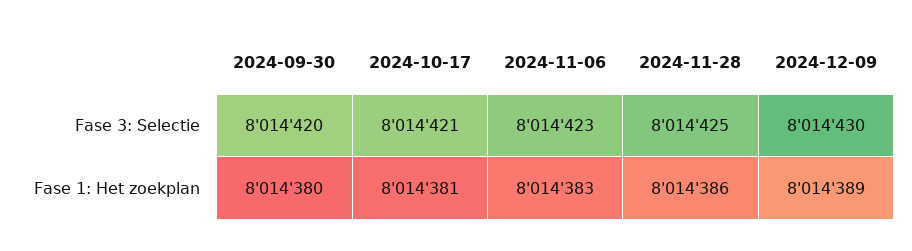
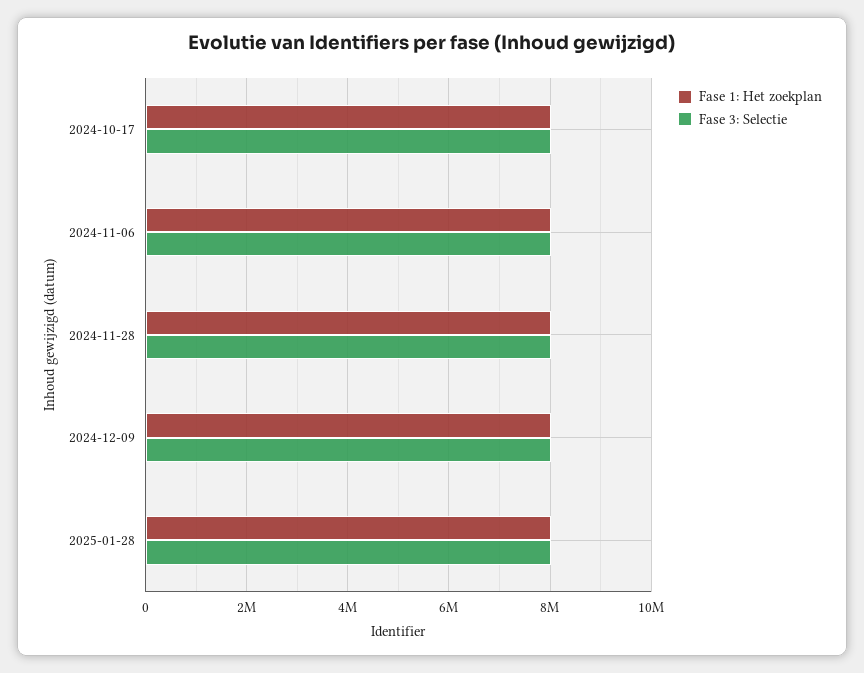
Fase 3: Selectie, 2024-09-30: 8014420 -> none
Fase 1: Het zoekplan, 2024-09-30: 8014380 -> none
Fase 1: Het zoekplan, 2025-01-28: none -> 8000000
Fase 3: Selectie, 2025-01-28: none -> 8000000

